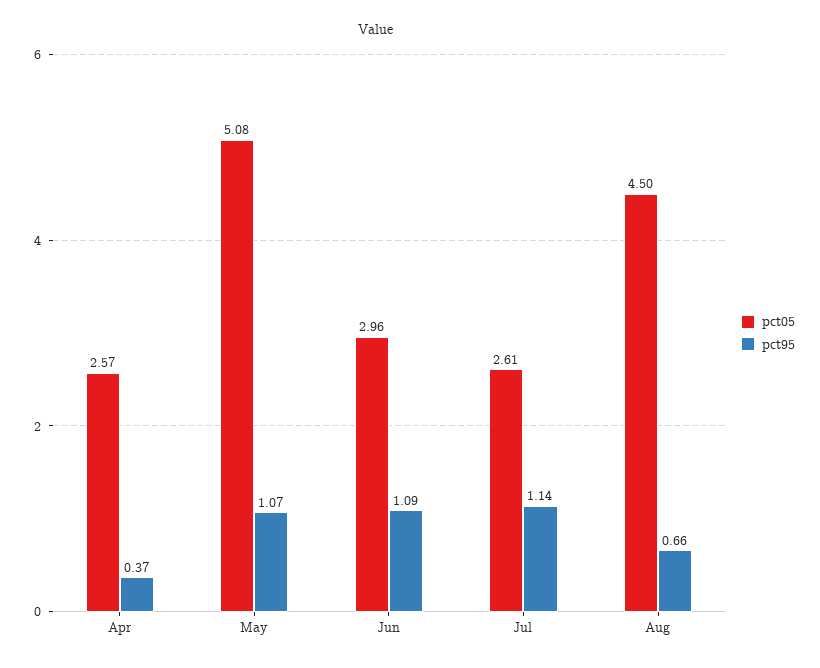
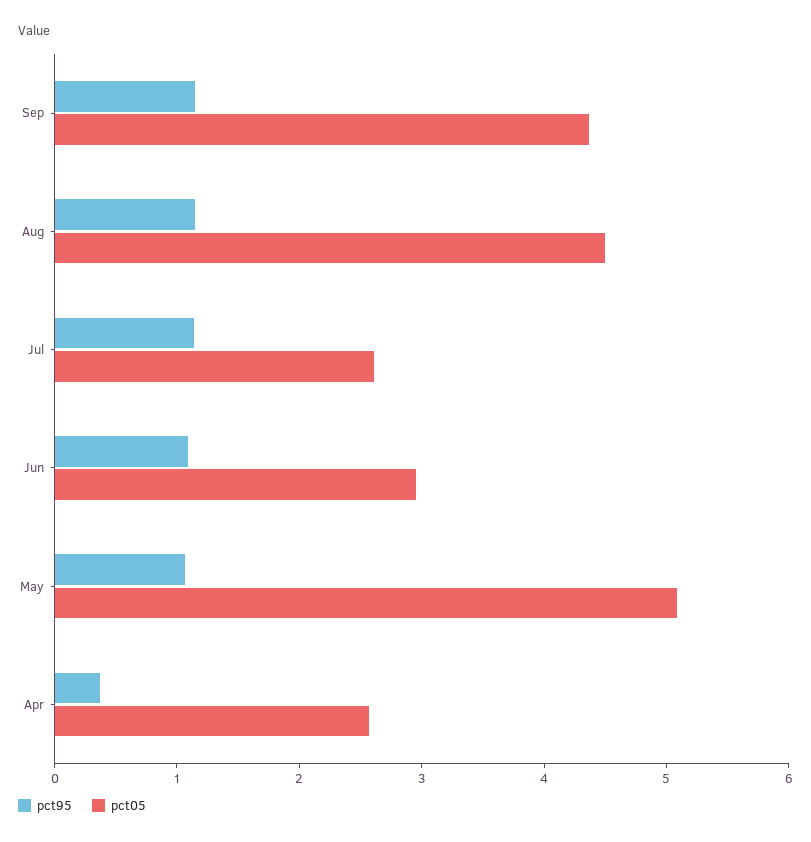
pct95, Aug: 0.66 -> 1.2
pct95, Sep: none -> 1.2
pct05, Sep: none -> 4.4

